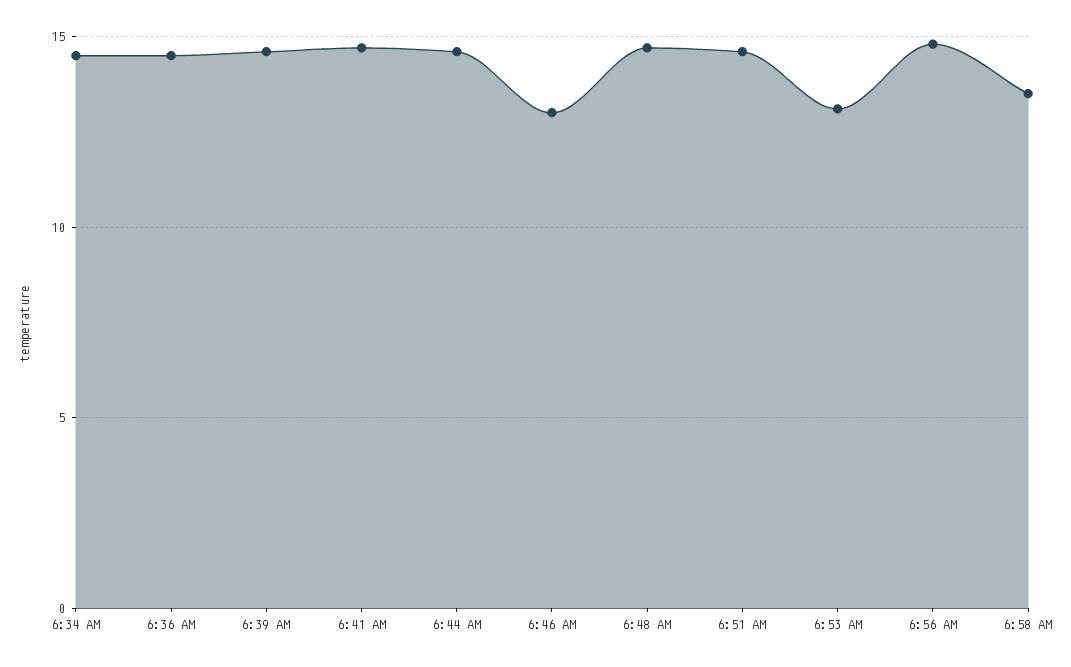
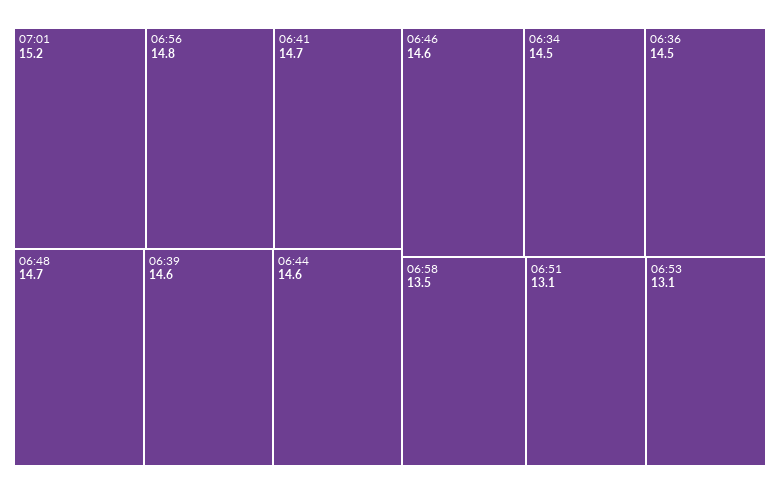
6:46 AM: 13 -> 14.6
6:51 AM: 14.5 -> 13.1
07:01: none -> 15.2

